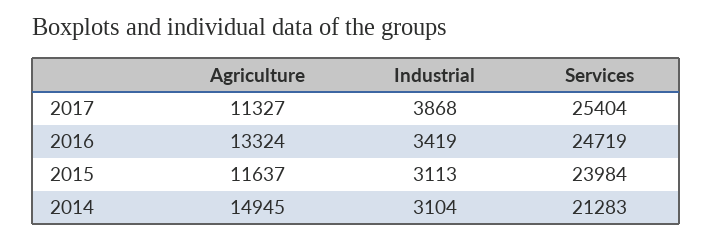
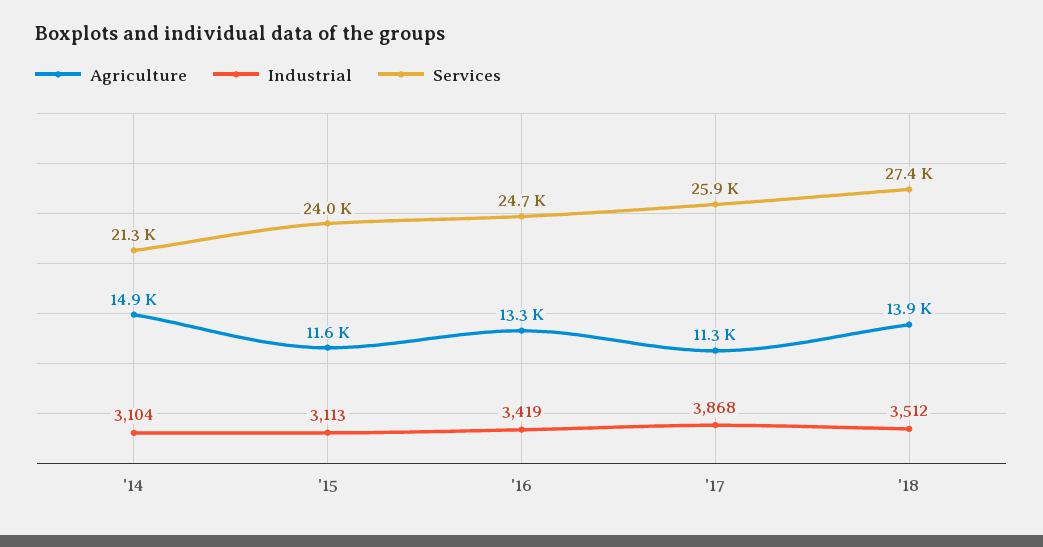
Services, 2017: 25404 -> 25900
Agriculture, '18: none -> 13900
Industrial, '18: none -> 3512
Services, '18: none -> 27400

